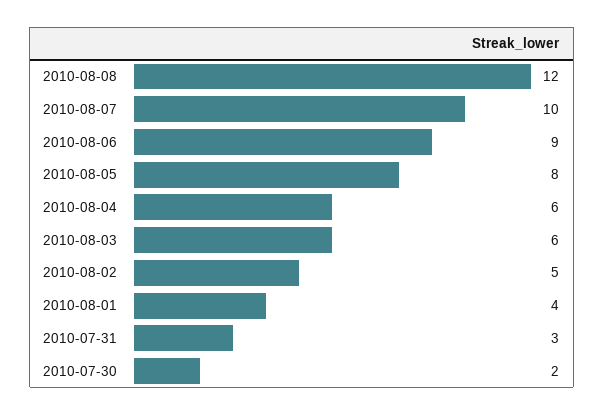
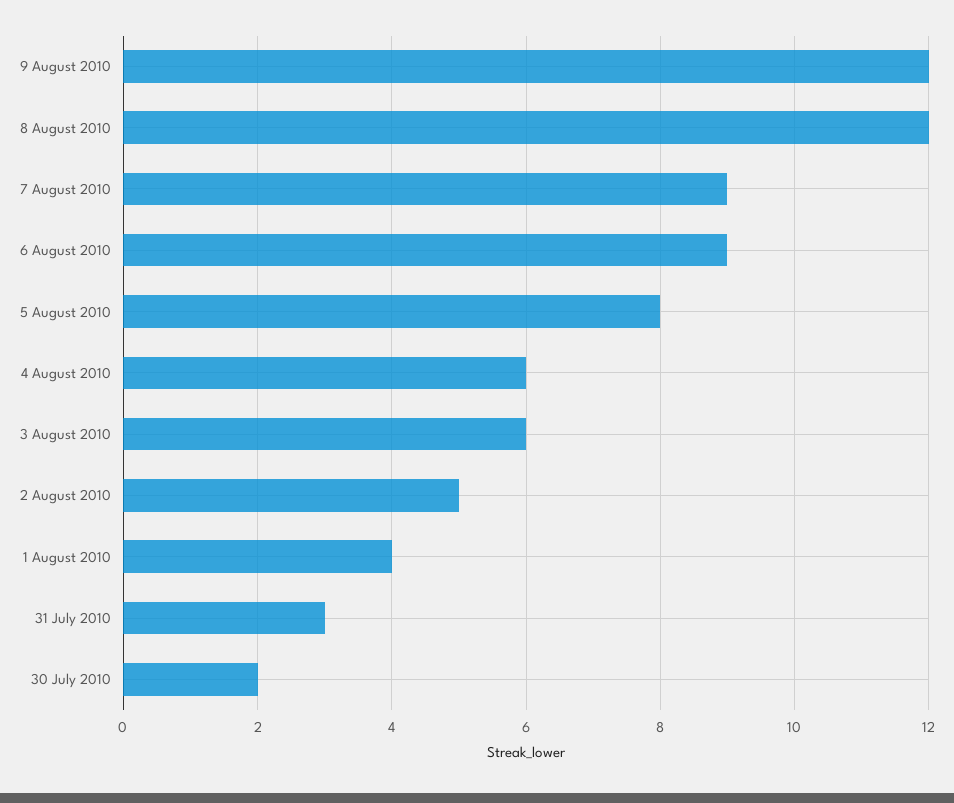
2010-08-07: 10 -> 9
9 August 2010: none -> 12

